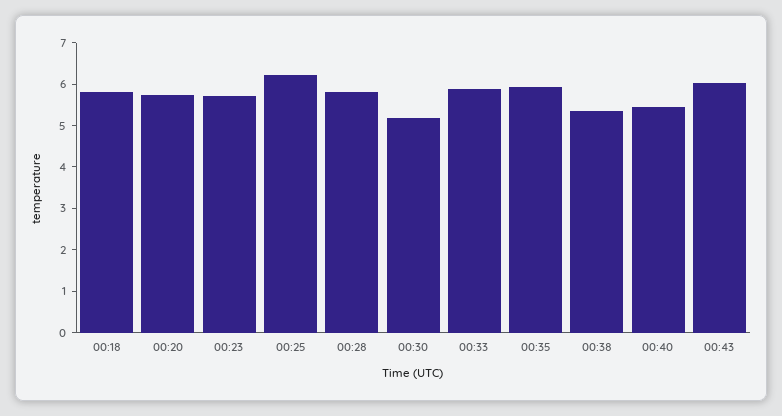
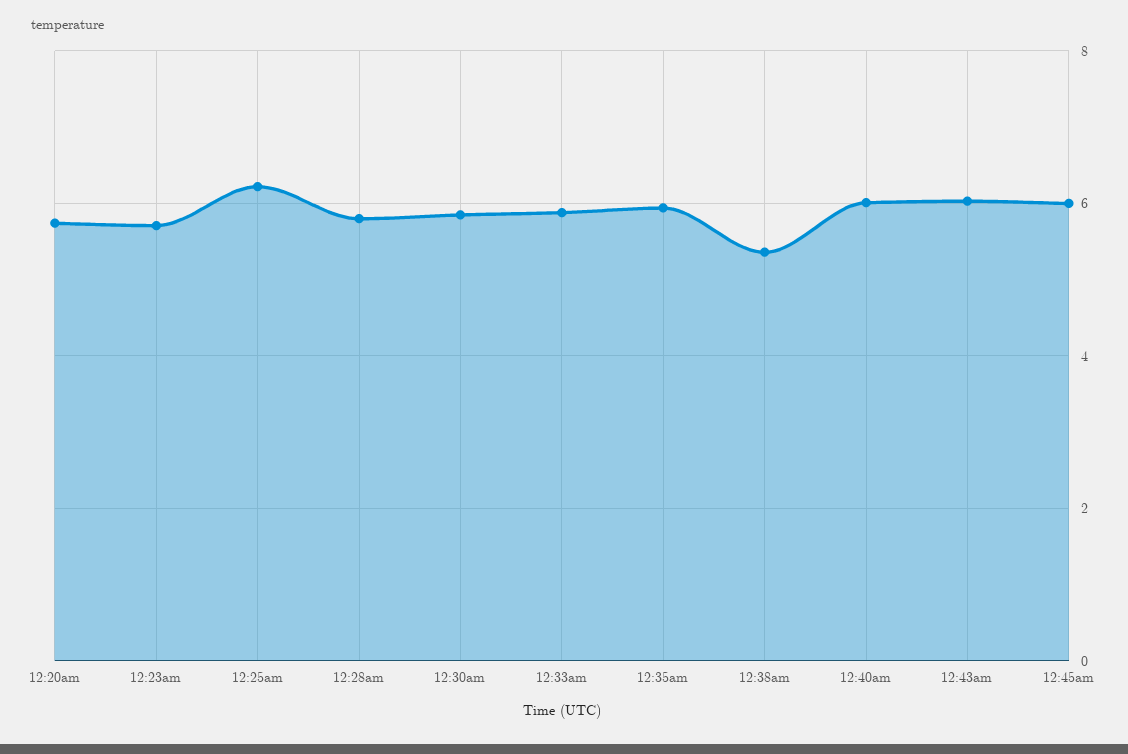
00:18: 5.8 -> none
00:30: 5.2 -> 5.8
00:40: 5.4 -> 6
12:45am: none -> 6

